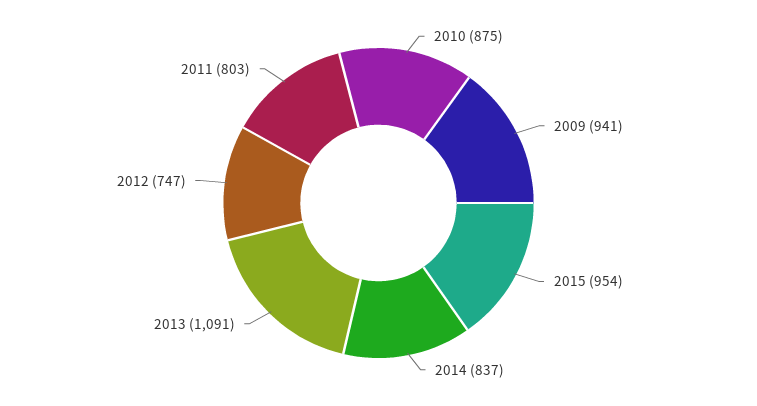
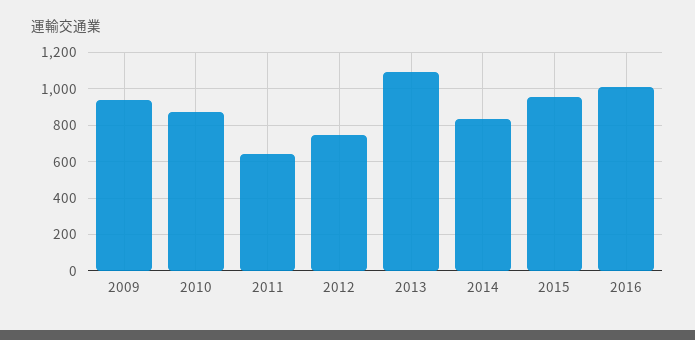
2011: 803 -> 650
2016: none -> 1000

